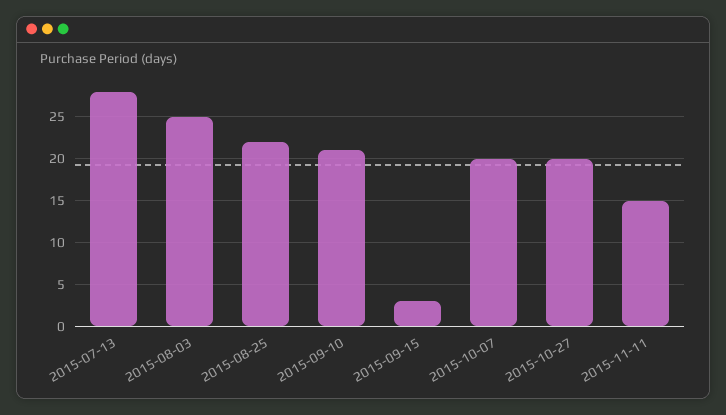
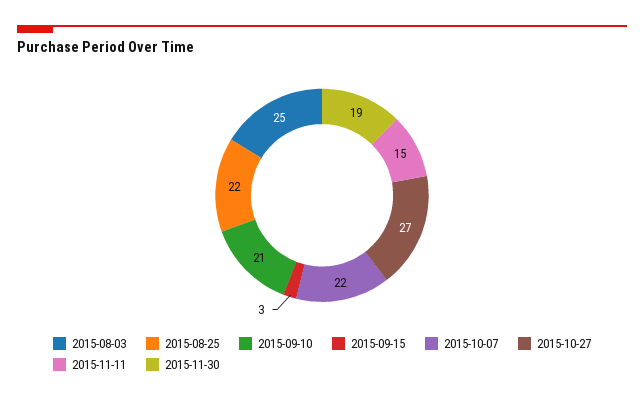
2015-07-13: 28 -> none
2015-10-07: 20 -> 22
2015-10-27: 20 -> 27
2015-11-30: none -> 19

